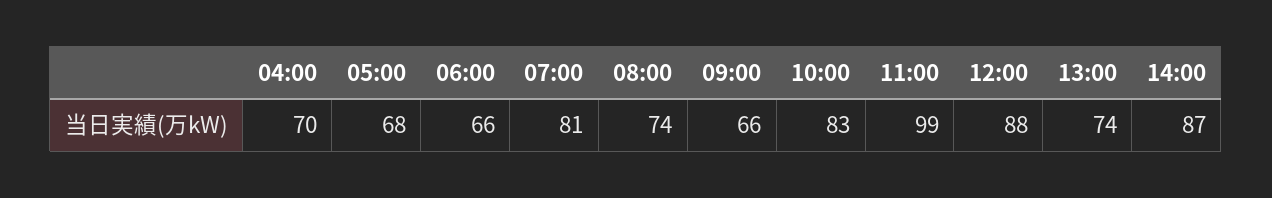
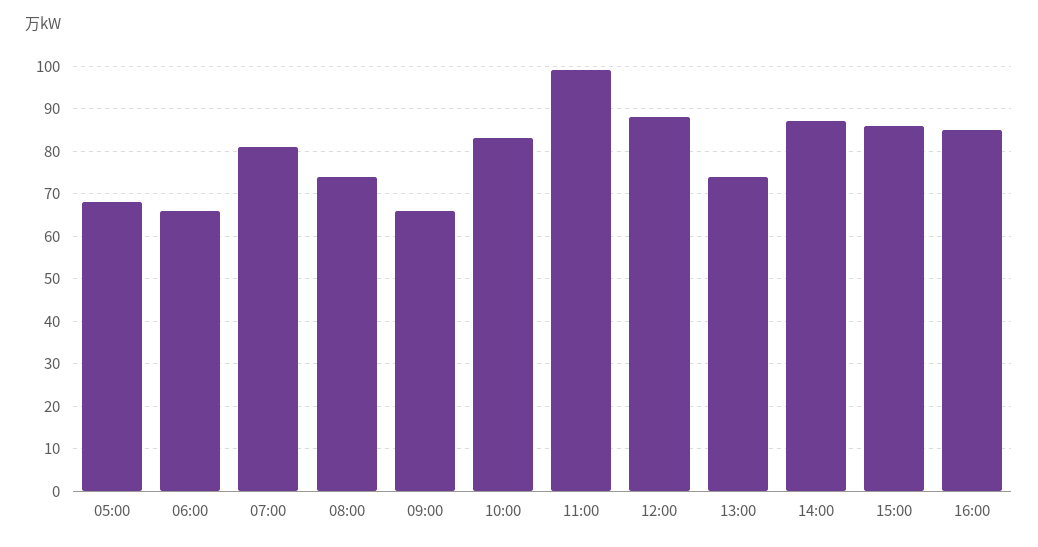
04:00: 70 -> none
15:00: none -> 85
16:00: none -> 85

